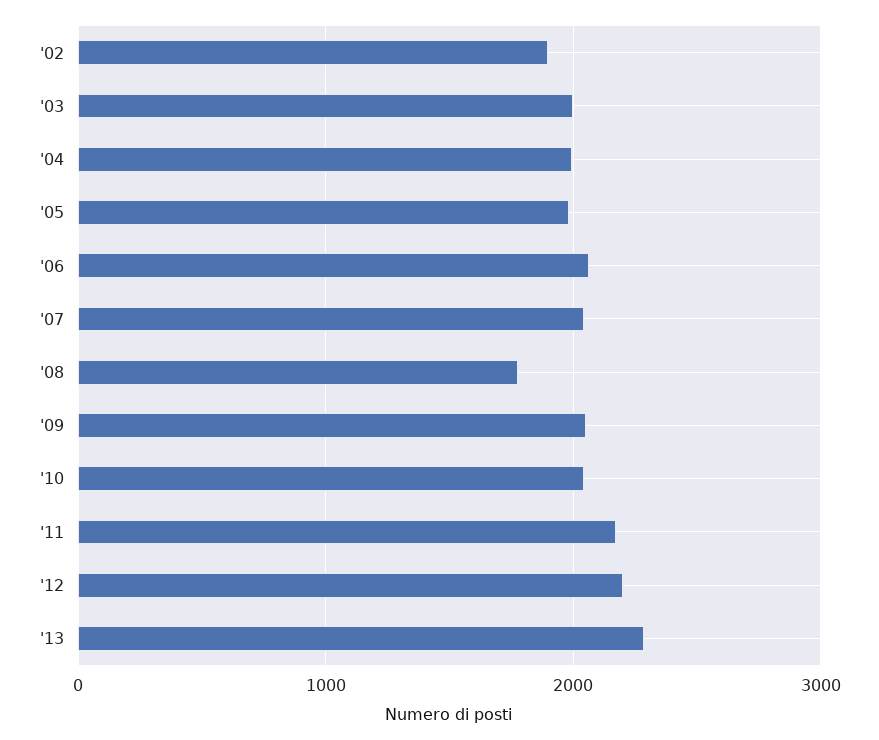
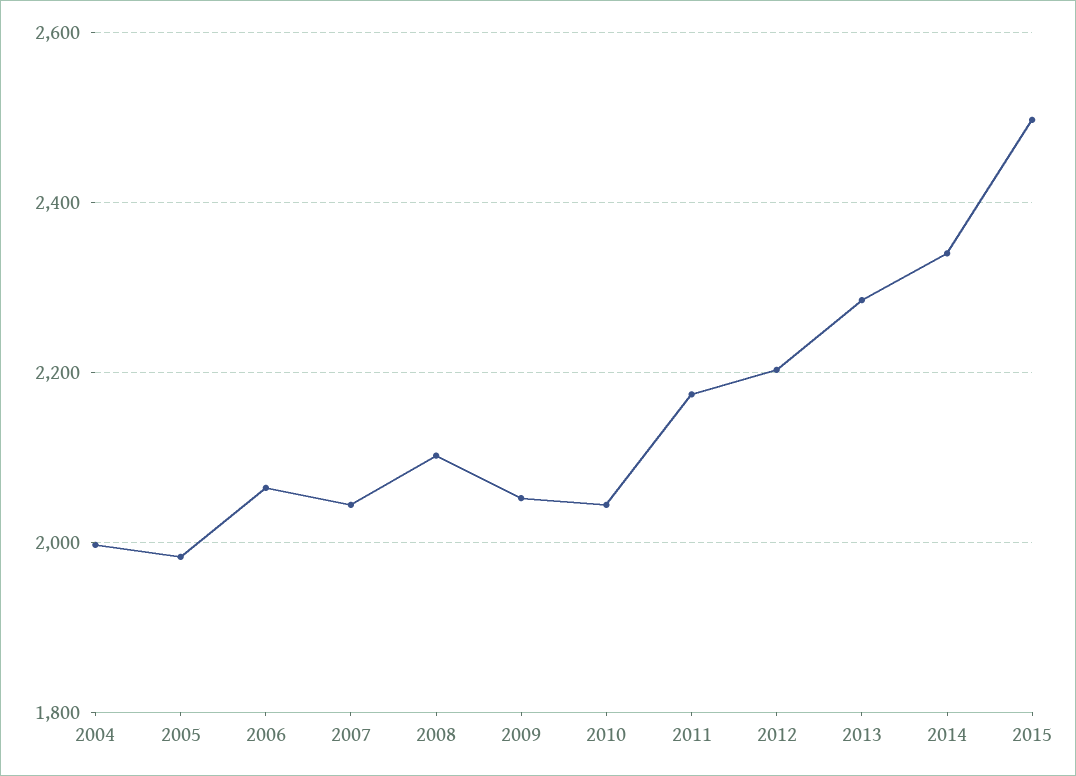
'02: 1900 -> none
'03: 2000 -> none
'08: 1800 -> 2100
2014: none -> 2340
2015: none -> 2500

